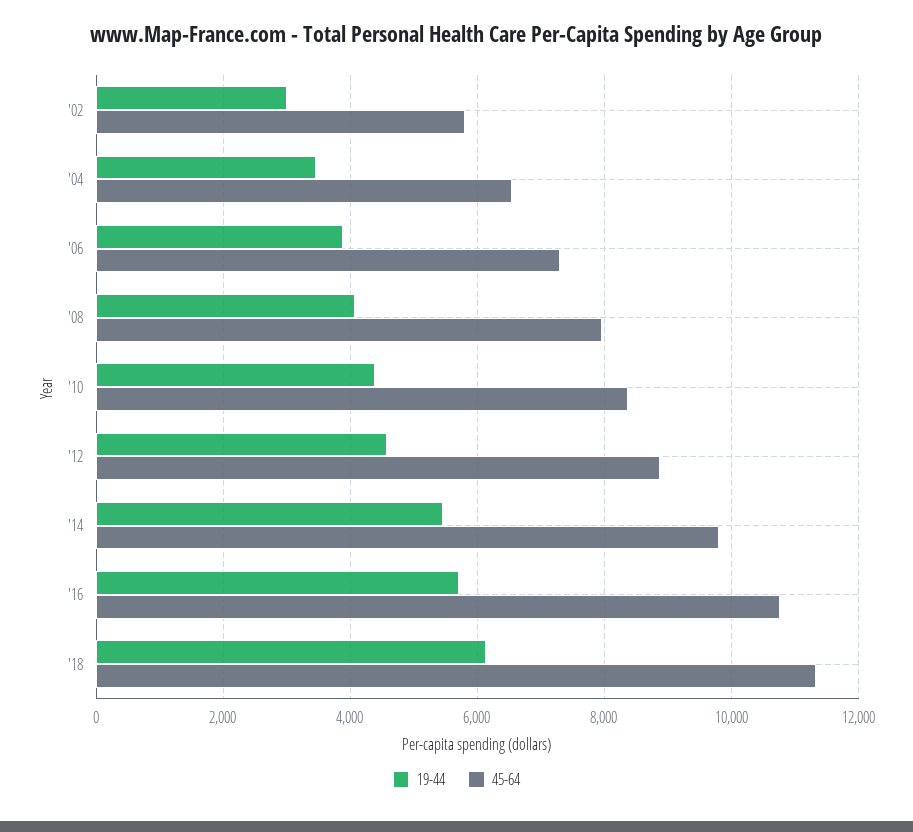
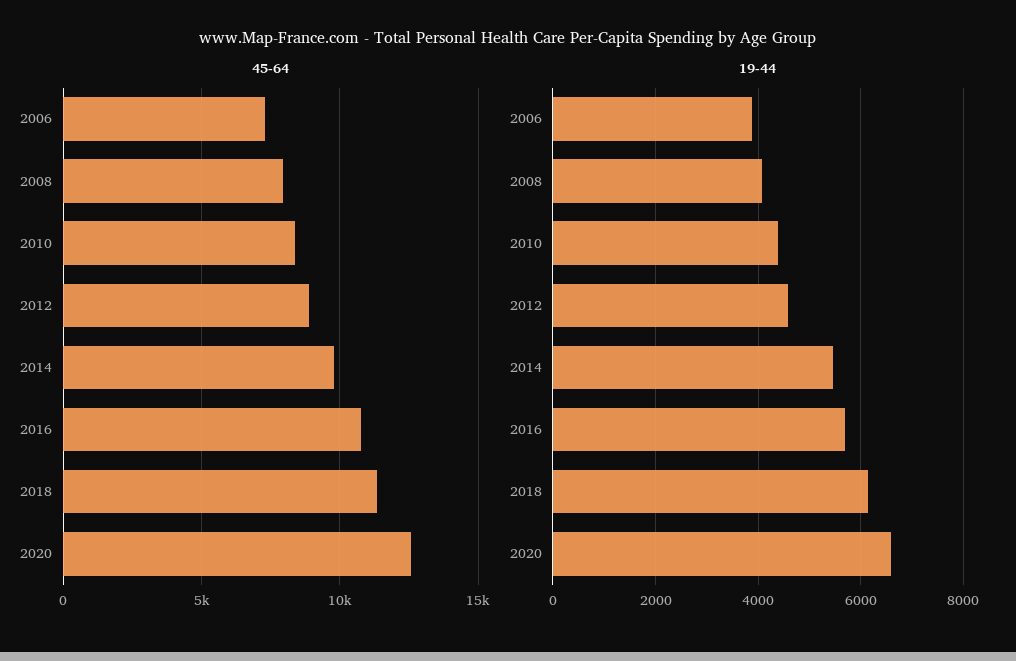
19-44, '02: 3000 -> none
45-64, '02: 5800 -> none
19-44, '04: 3400 -> none
45-64, '04: 6600 -> none
45-64, 2020: none -> 12500
19-44, 2020: none -> 6600

